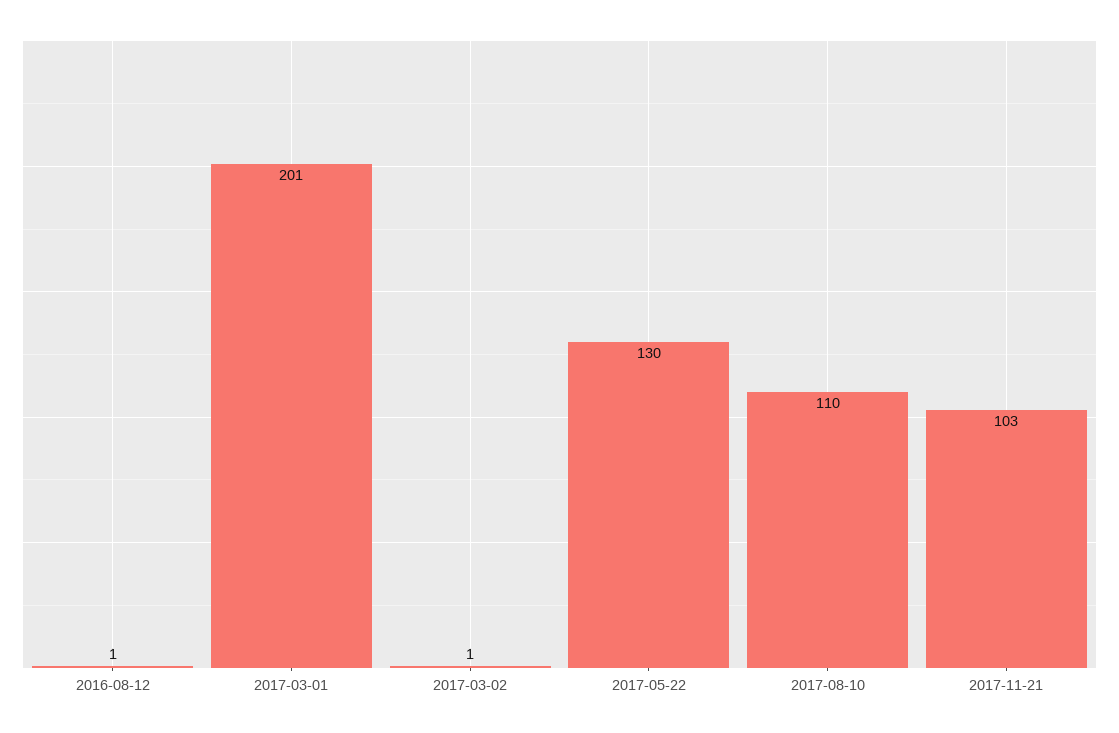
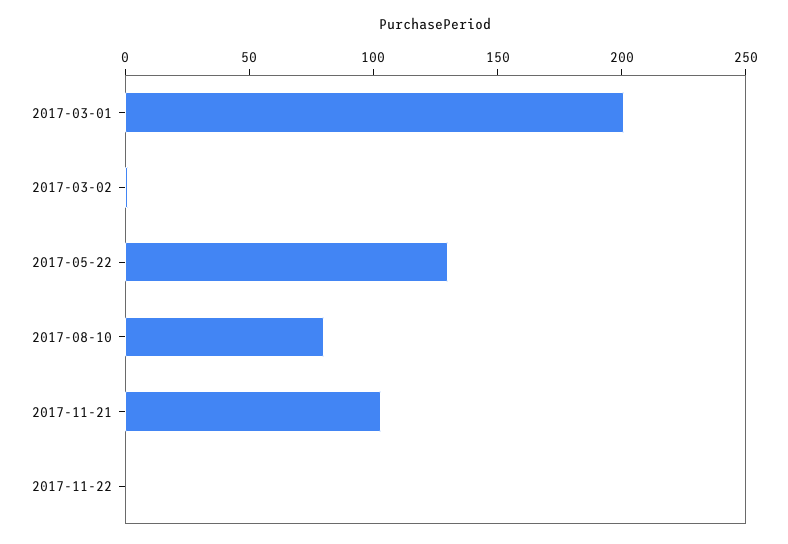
2016-08-12: 1 -> none
2017-08-10: 110 -> 80
2017-11-22: none -> 0

